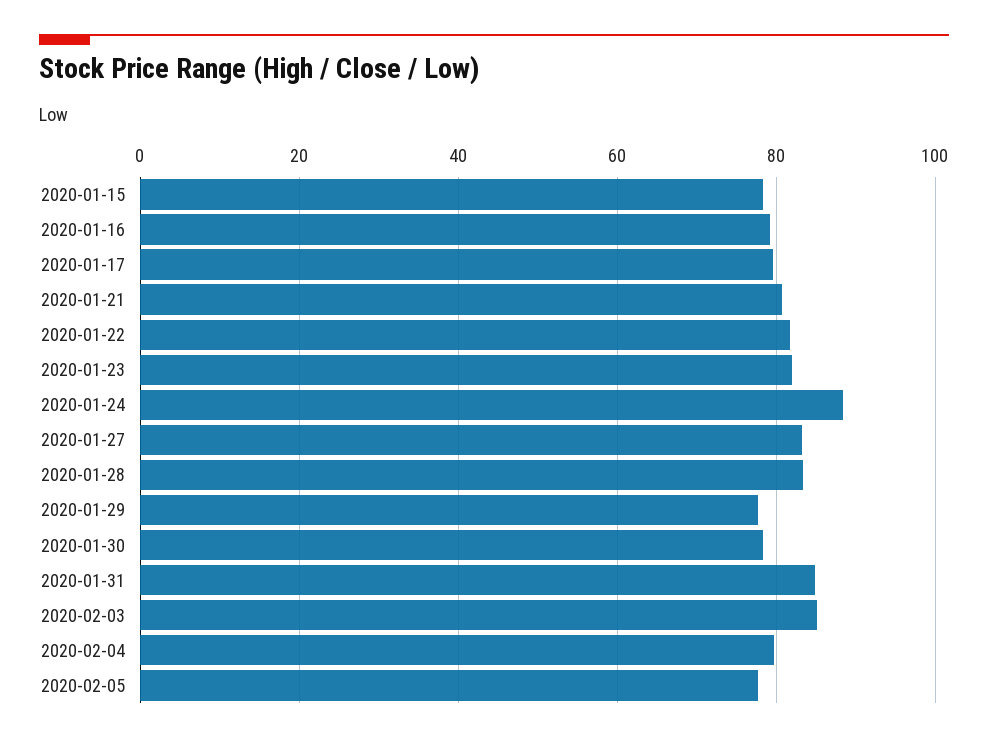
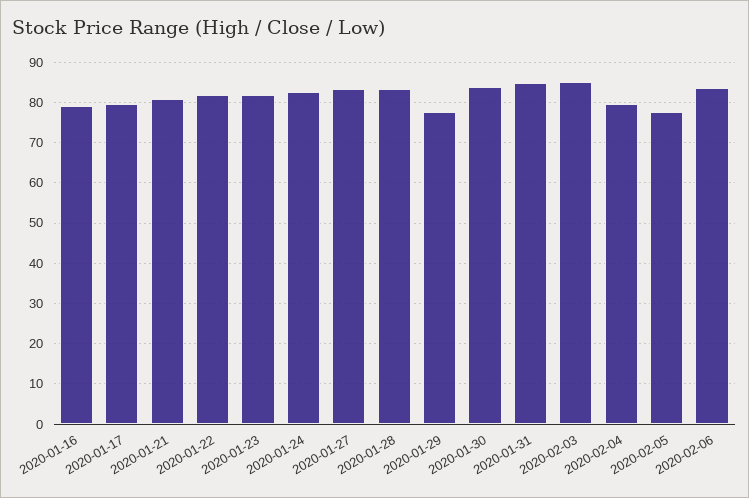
2020-01-15: 78 -> none
2020-01-24: 88 -> 82
2020-01-30: 78 -> 84
2020-02-06: none -> 84

